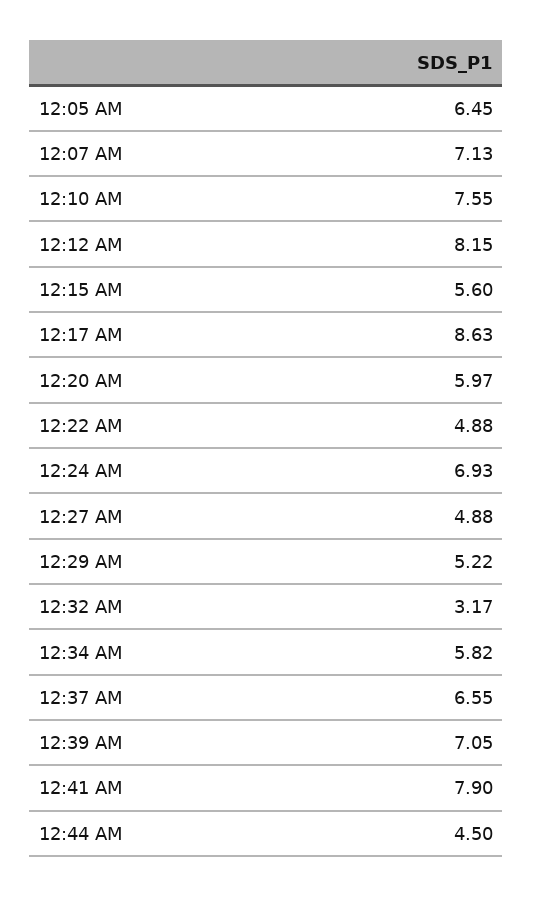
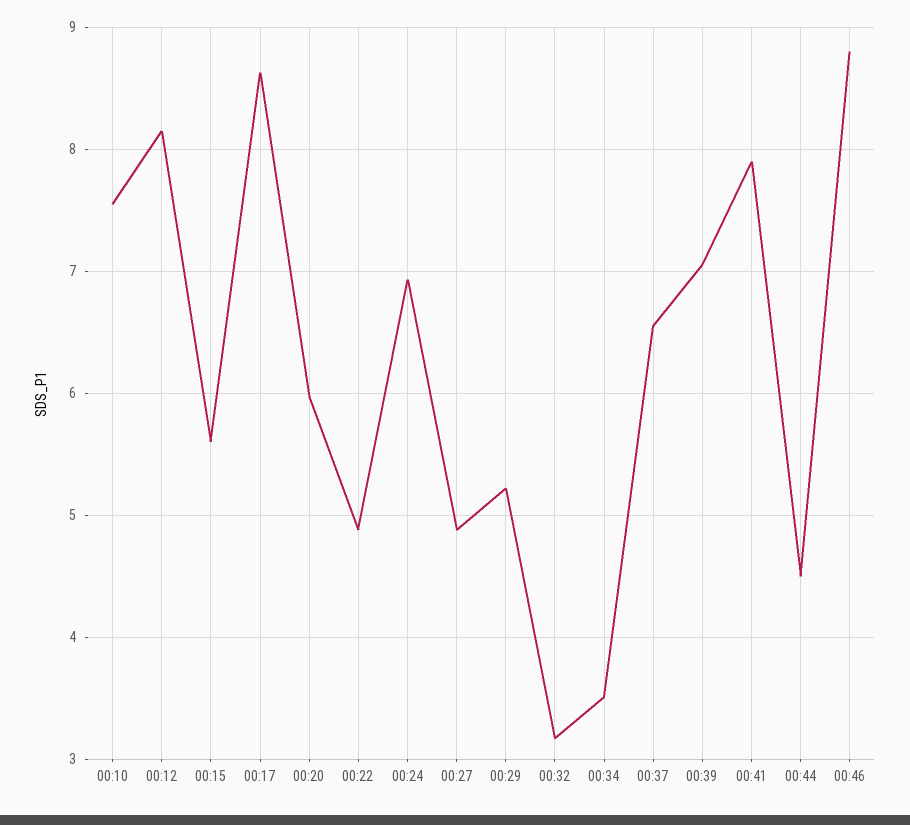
12:05 AM: 6.45 -> none
12:07 AM: 7.13 -> none
12:34 AM: 5.82 -> 3.5
00:46: none -> 8.8

